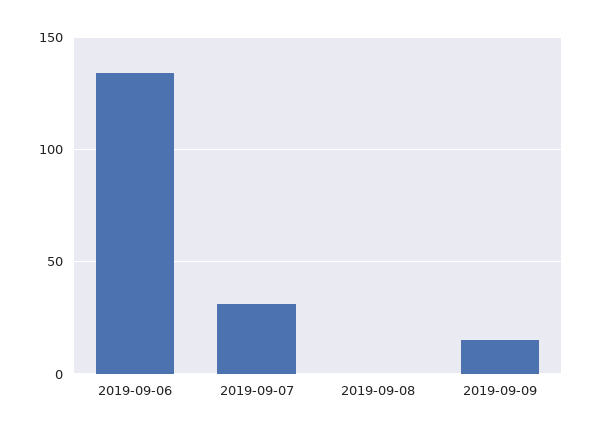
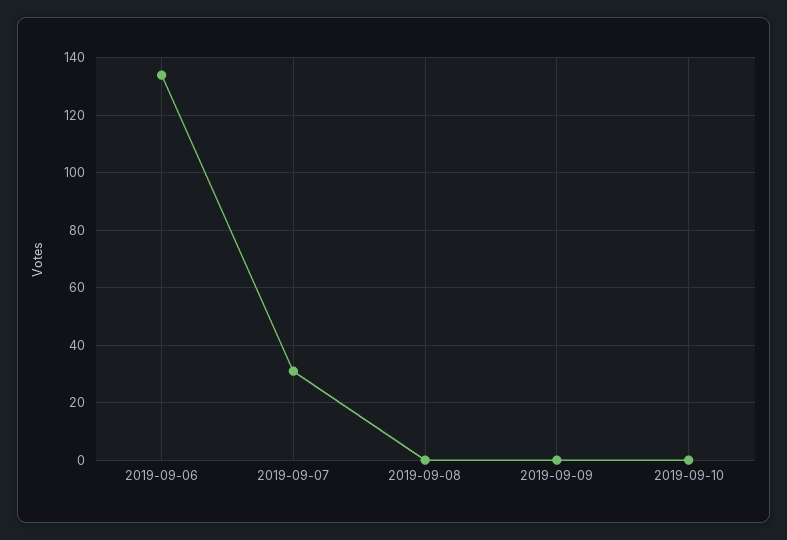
2019-09-09: 15 -> 0
2019-09-10: none -> 0

